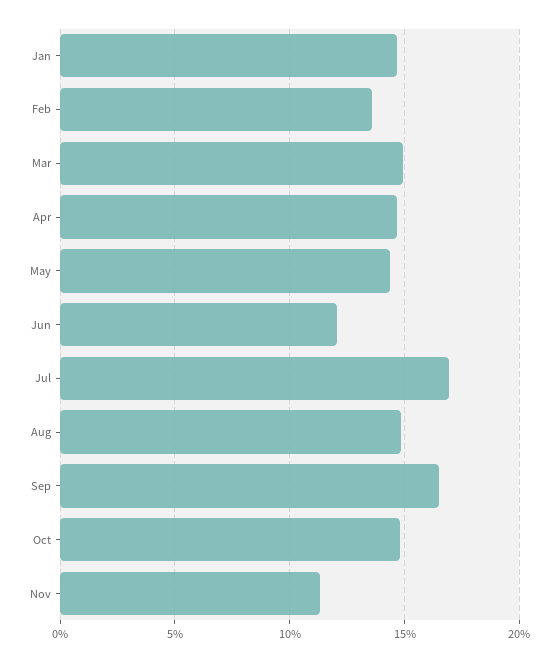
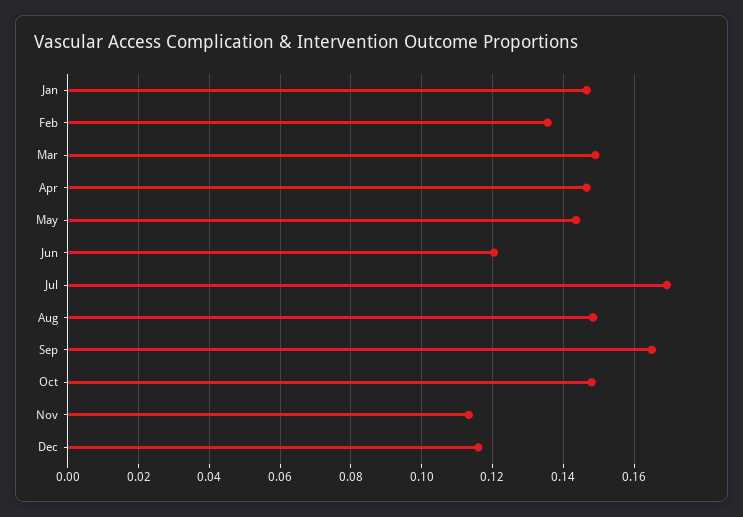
Dec: none -> 0.116

